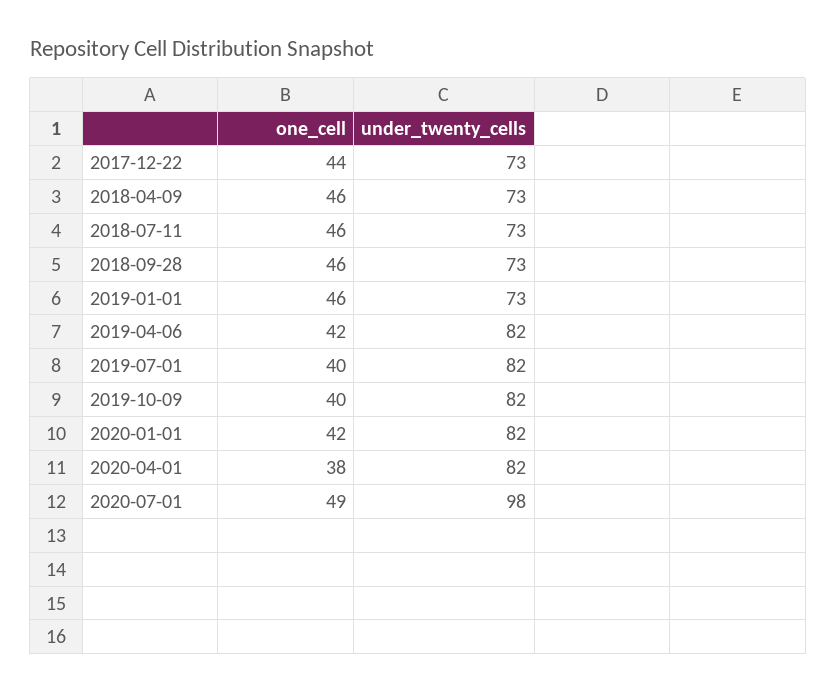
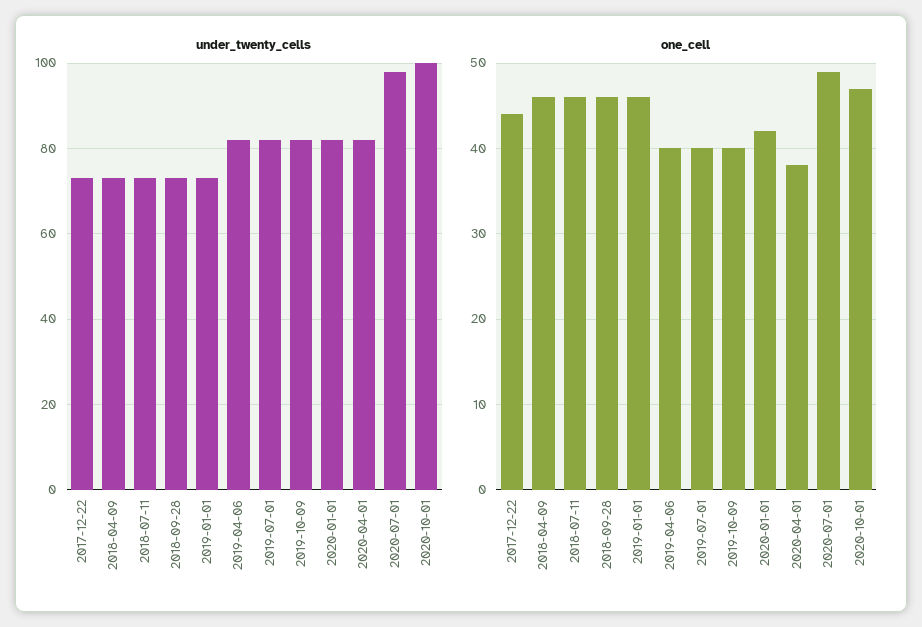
one_cell, 2019-04-06: 42 -> 40
under_twenty_cells, 2020-10-01: none -> 100
one_cell, 2020-10-01: none -> 47

